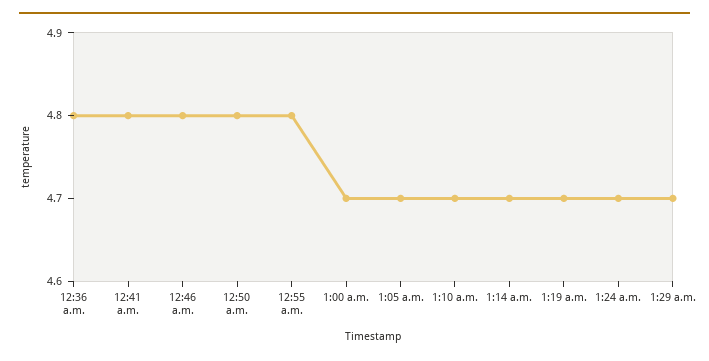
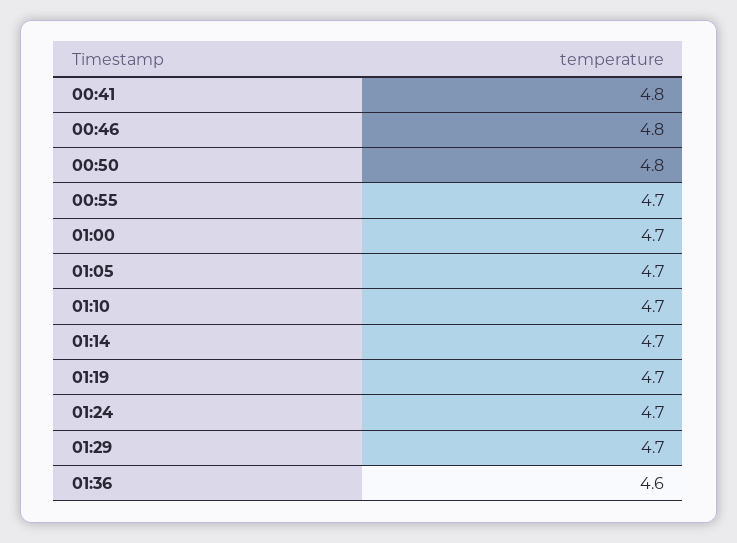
12:36 a.m.: 4.8 -> none
12:55 a.m.: 4.8 -> 4.7
01:36: none -> 4.6

